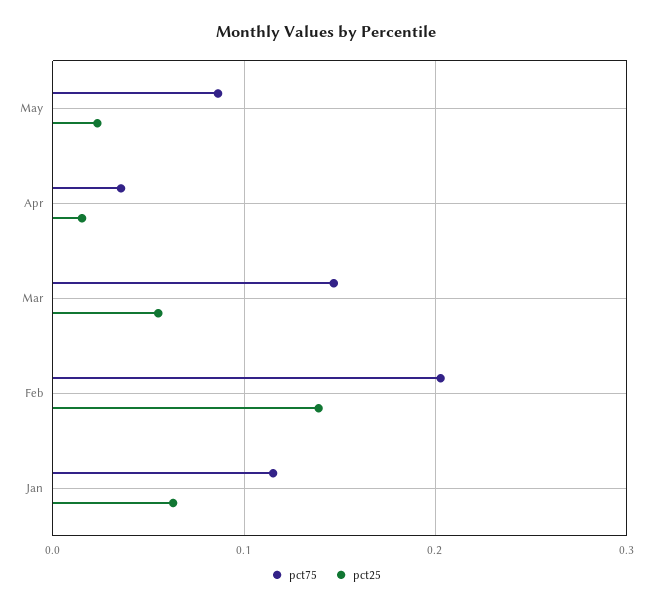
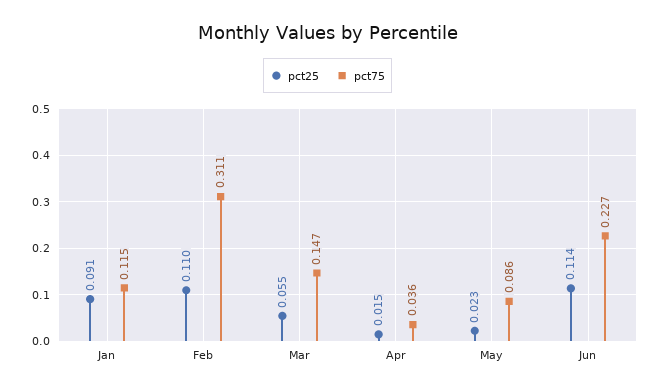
pct75, Feb: 0.2 -> 0.311
pct25, Feb: 0.14 -> 0.11
pct25, Jan: 0.06 -> 0.091
pct25, Jun: none -> 0.114
pct75, Jun: none -> 0.227

